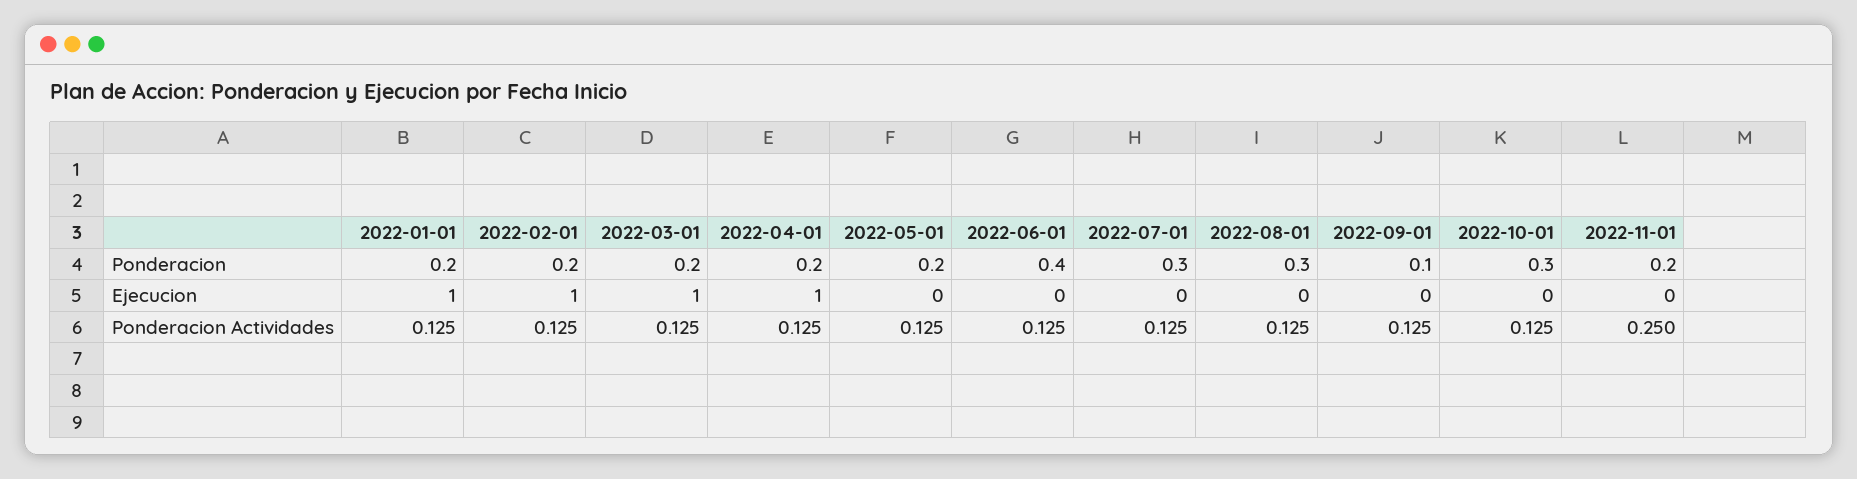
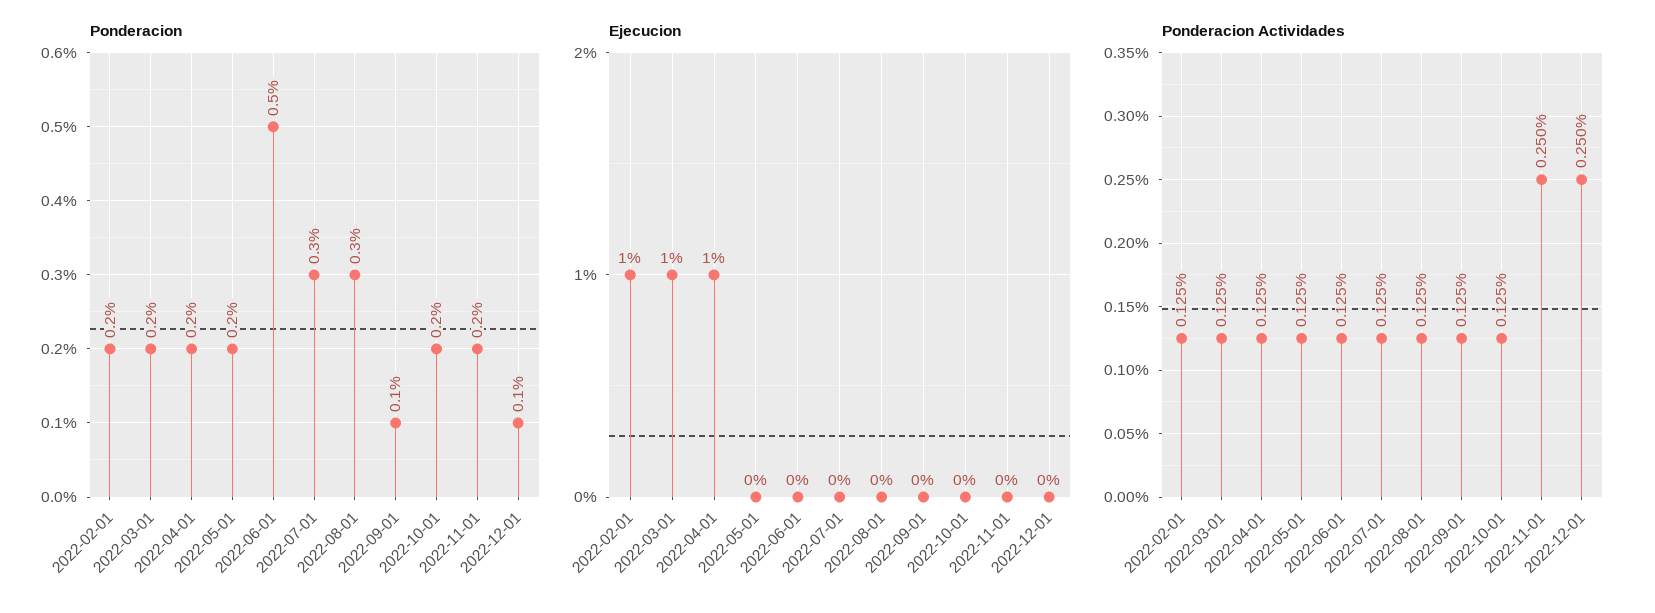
Ponderacion, 2022-01-01: 0.2 -> none
Ponderacion, 2022-06-01: 0.4 -> 0.5
Ponderacion, 2022-10-01: 0.3 -> 0.2
Ejecucion, 2022-01-01: 1 -> none
Ponderacion Actividades, 2022-01-01: 0.125 -> none
Ponderacion, 2022-12-01: none -> 0.1
Ejecucion, 2022-12-01: none -> 0
Ponderacion Actividades, 2022-12-01: none -> 0.25

